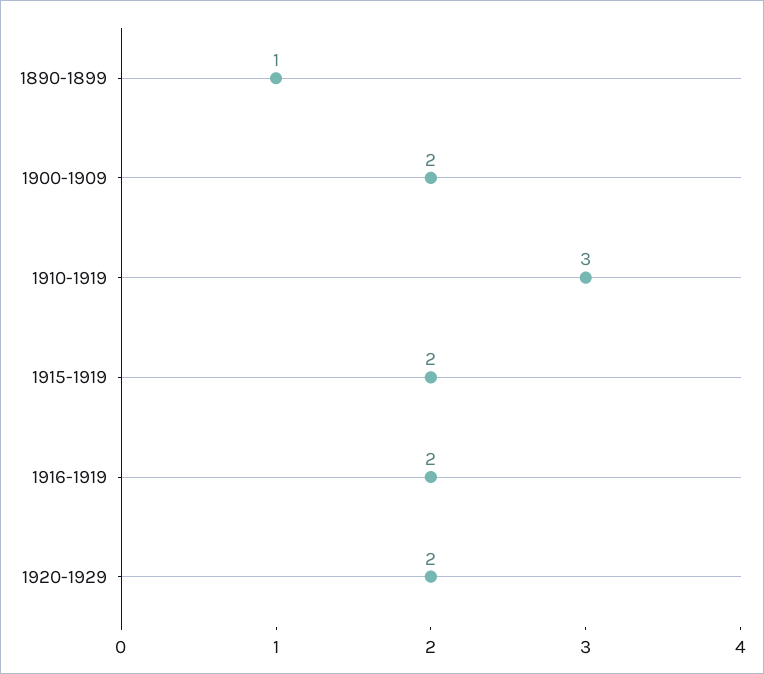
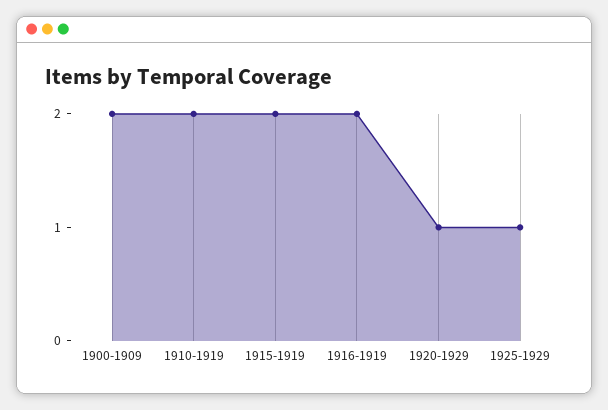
1890-1899: 1 -> none
1910-1919: 3 -> 2
1920-1929: 2 -> 1
1925-1929: none -> 1

